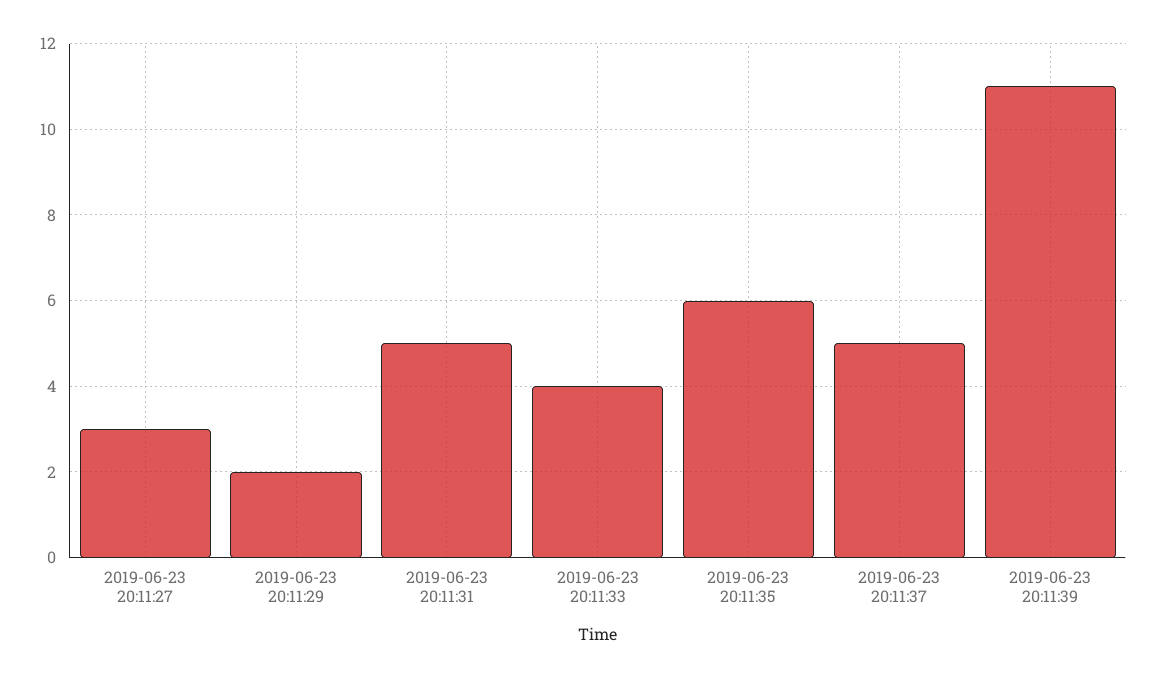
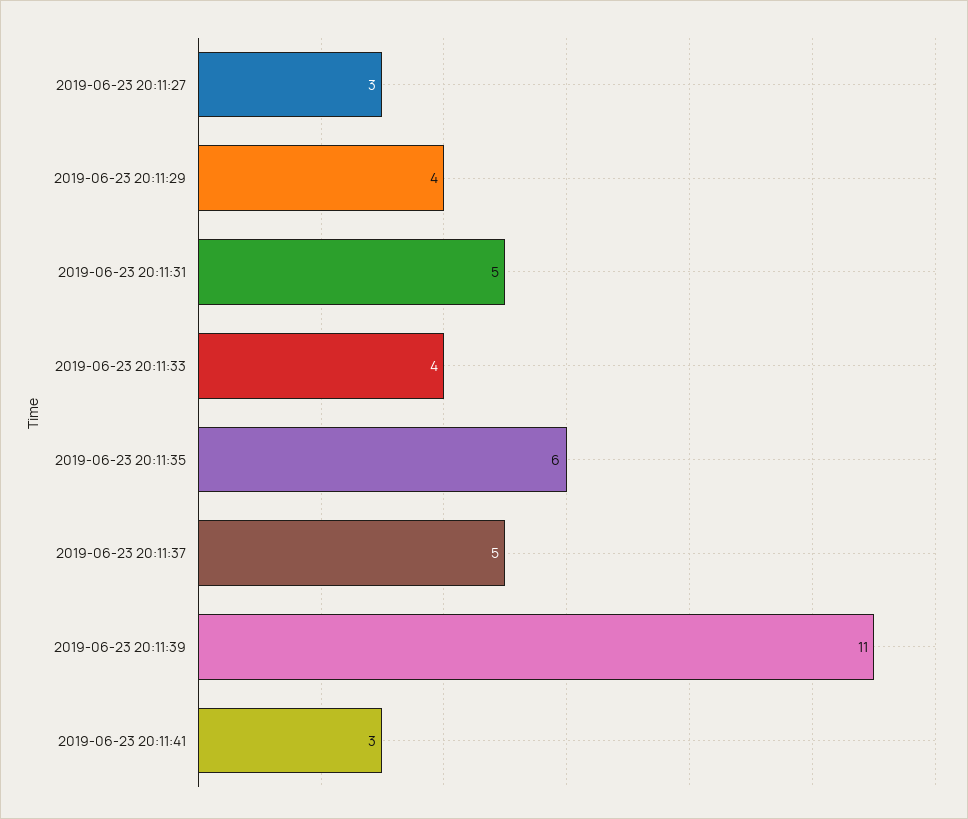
2019-06-23 20:11:29: 2 -> 4
2019-06-23 20:11:41: none -> 3

